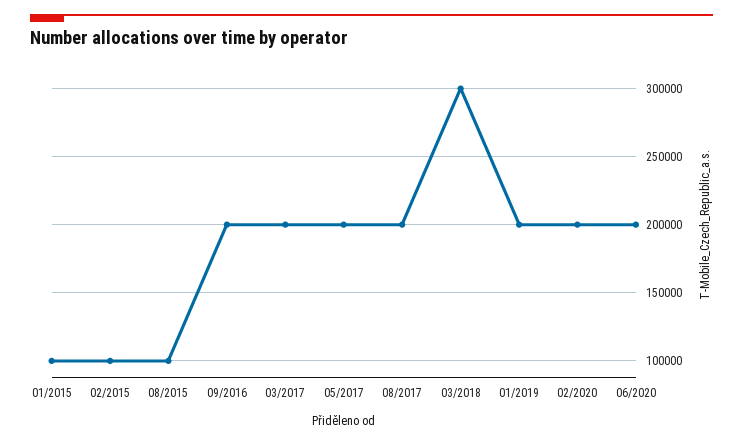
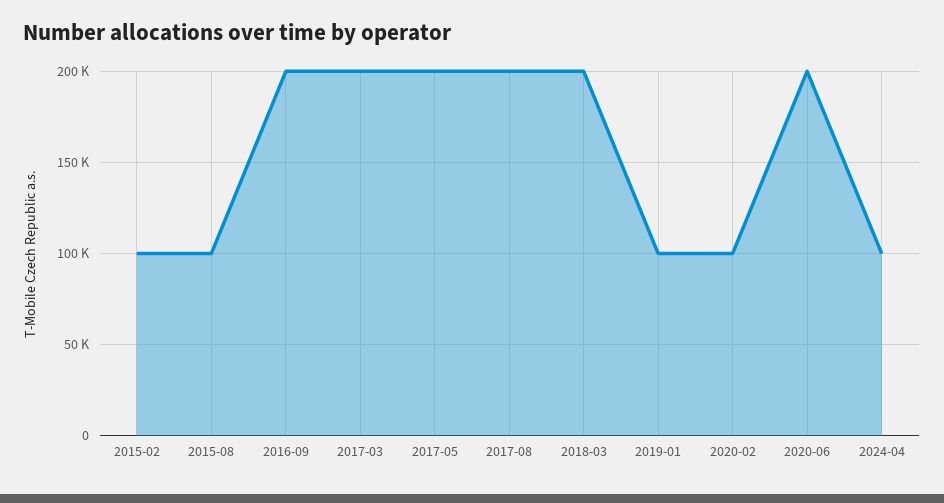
01/2015: 100000 -> none
03/2018: 300000 -> 200000
01/2019: 200000 -> 100000
02/2020: 200000 -> 100000
2024-04: none -> 100000

